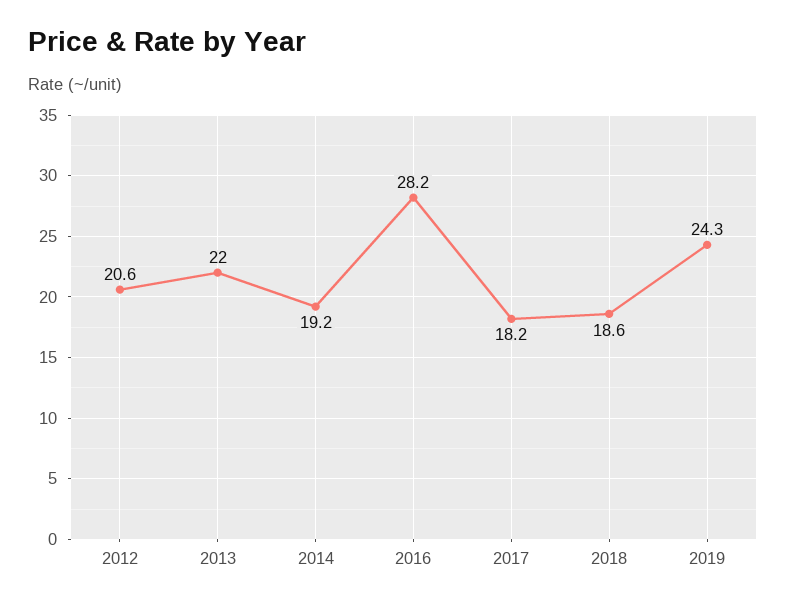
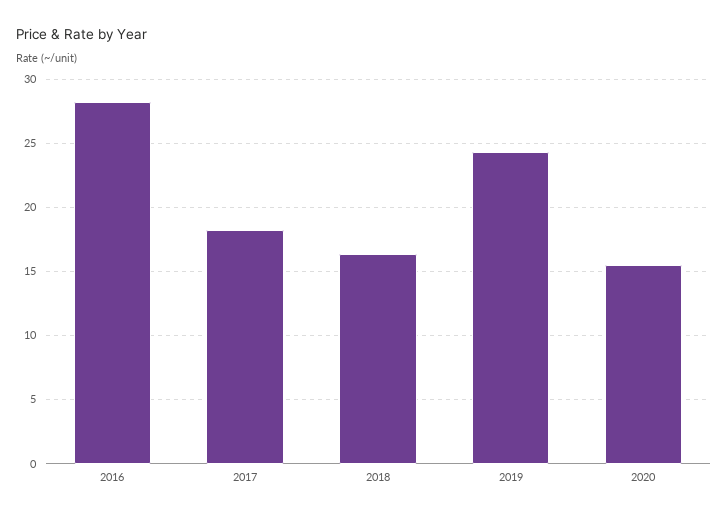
2012: 20.6 -> none
2013: 22 -> none
2014: 19.2 -> none
2018: 18.6 -> 16.5
2020: none -> 15.5

